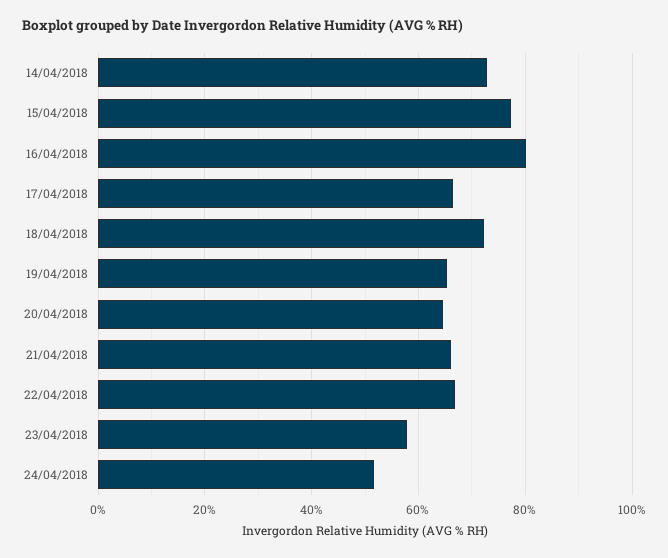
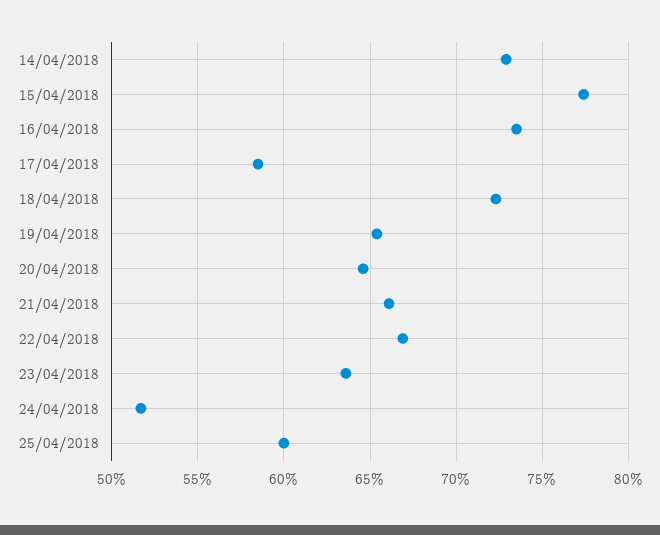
16/04/2018: 80 -> 73.5
17/04/2018: 66 -> 58.5
23/04/2018: 58 -> 63.5
25/04/2018: none -> 60

